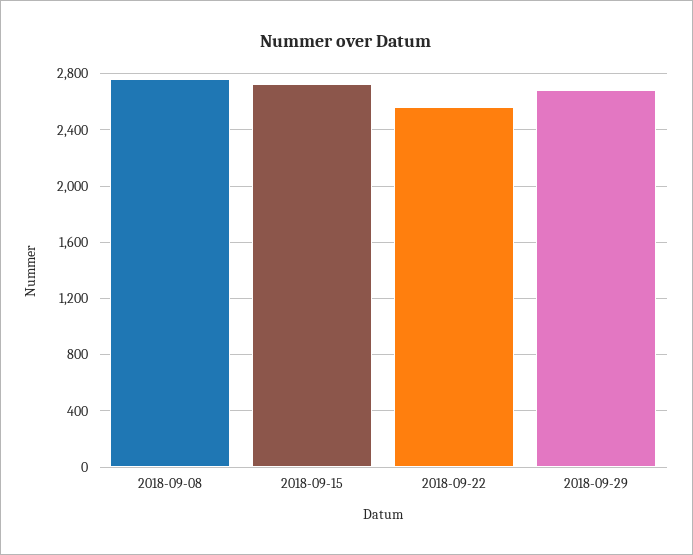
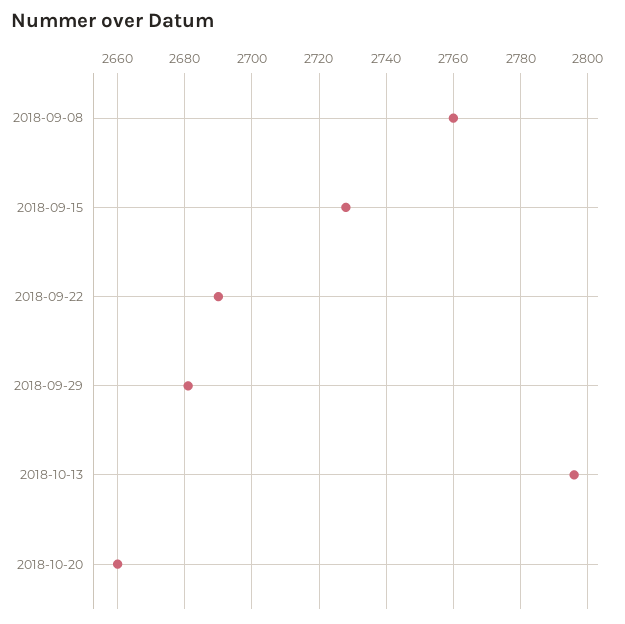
2018-09-22: 2550 -> 2690
2018-10-13: none -> 2795
2018-10-20: none -> 2660

